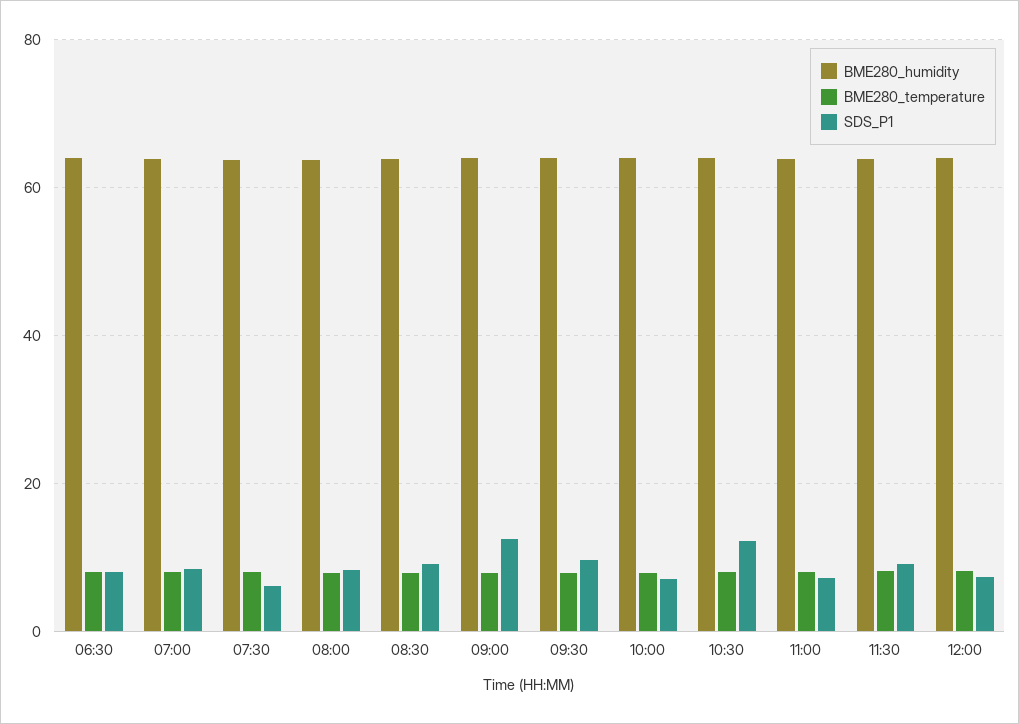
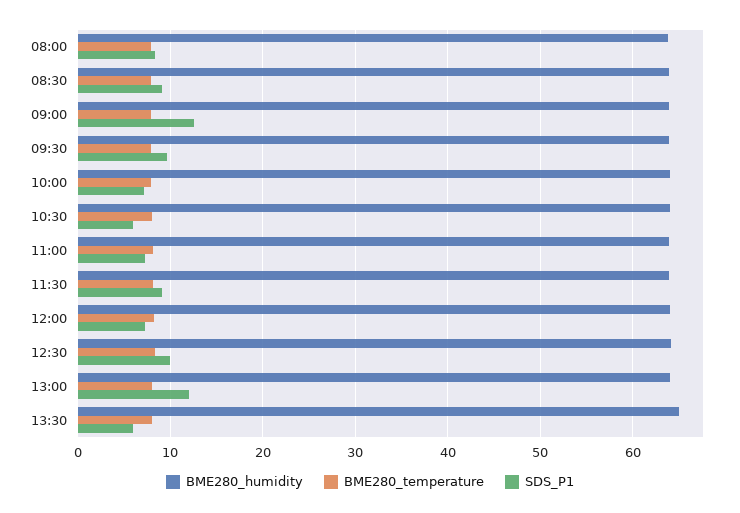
BME280_humidity, 06:30: 64 -> none
BME280_temperature, 06:30: 8 -> none
SDS_P1, 06:30: 8 -> none
BME280_humidity, 07:00: 64 -> none
BME280_temperature, 07:00: 8 -> none
SDS_P1, 07:00: 8 -> none
BME280_humidity, 07:30: 64 -> none
BME280_temperature, 07:30: 8 -> none
SDS_P1, 07:30: 6 -> none
SDS_P1, 10:30: 12 -> 6
BME280_humidity, 12:30: none -> 64
BME280_temperature, 12:30: none -> 8
SDS_P1, 12:30: none -> 10
BME280_humidity, 13:00: none -> 64
BME280_temperature, 13:00: none -> 8
SDS_P1, 13:00: none -> 12
BME280_humidity, 13:30: none -> 65
BME280_temperature, 13:30: none -> 8
SDS_P1, 13:30: none -> 6

